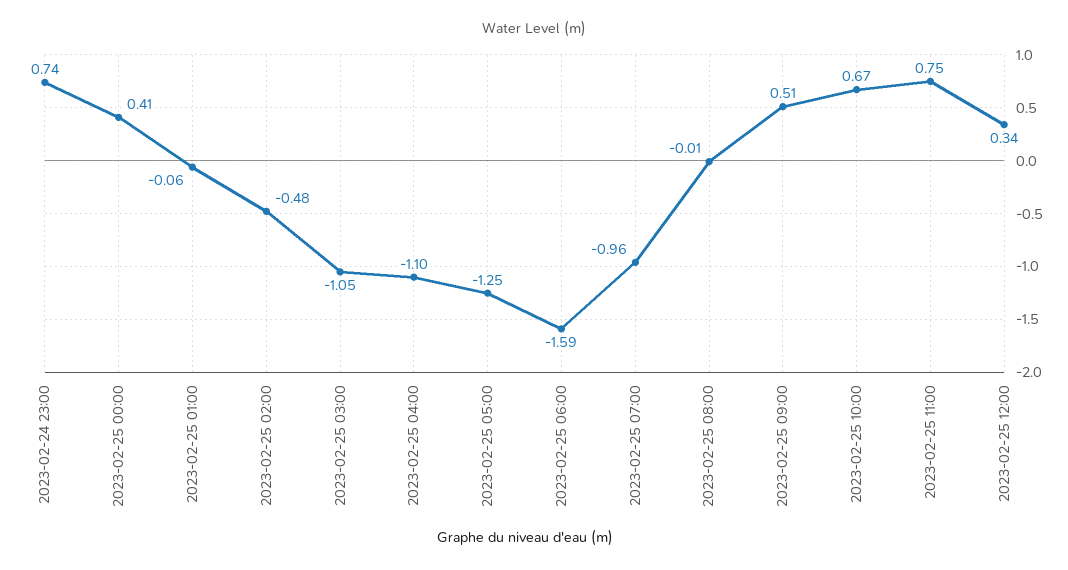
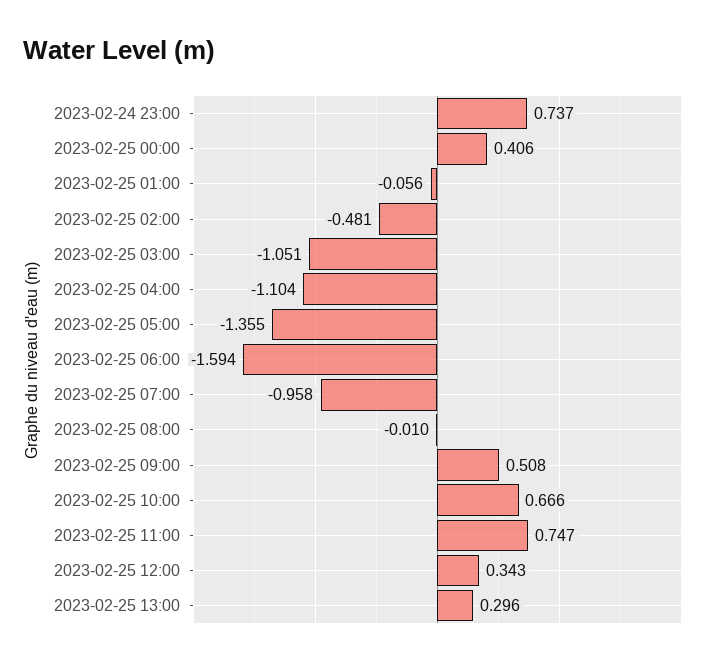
2023-02-25 05:00: -1.25 -> -1.355
2023-02-25 13:00: none -> 0.296

